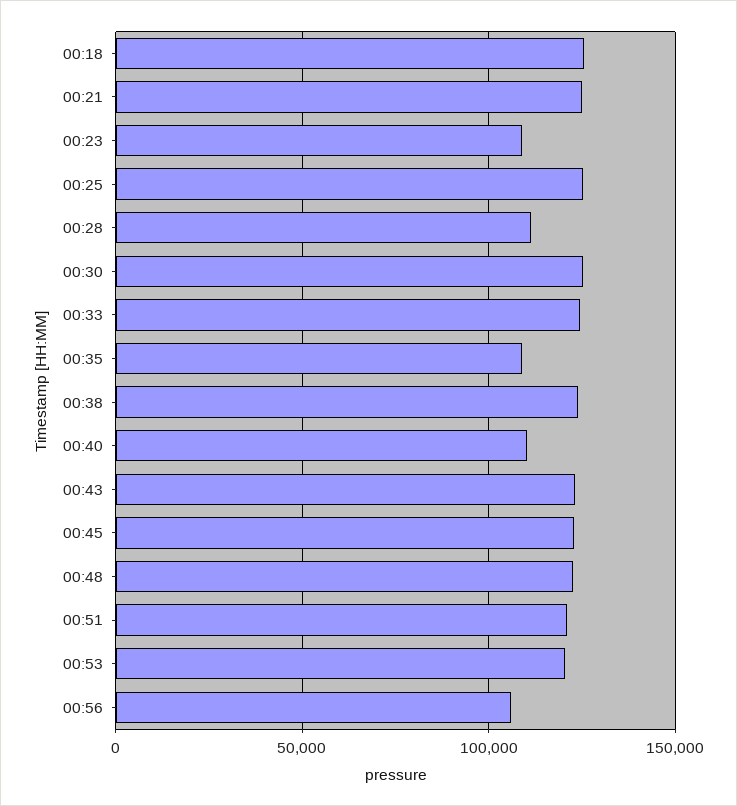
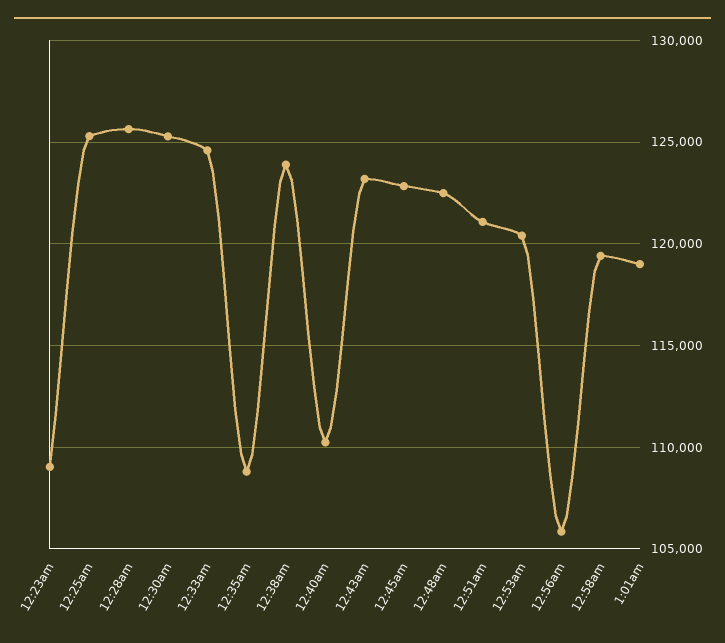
00:18: 125000 -> none
00:21: 125000 -> none
00:28: 110000 -> 125500
12:58am: none -> 119500
1:01am: none -> 119000

